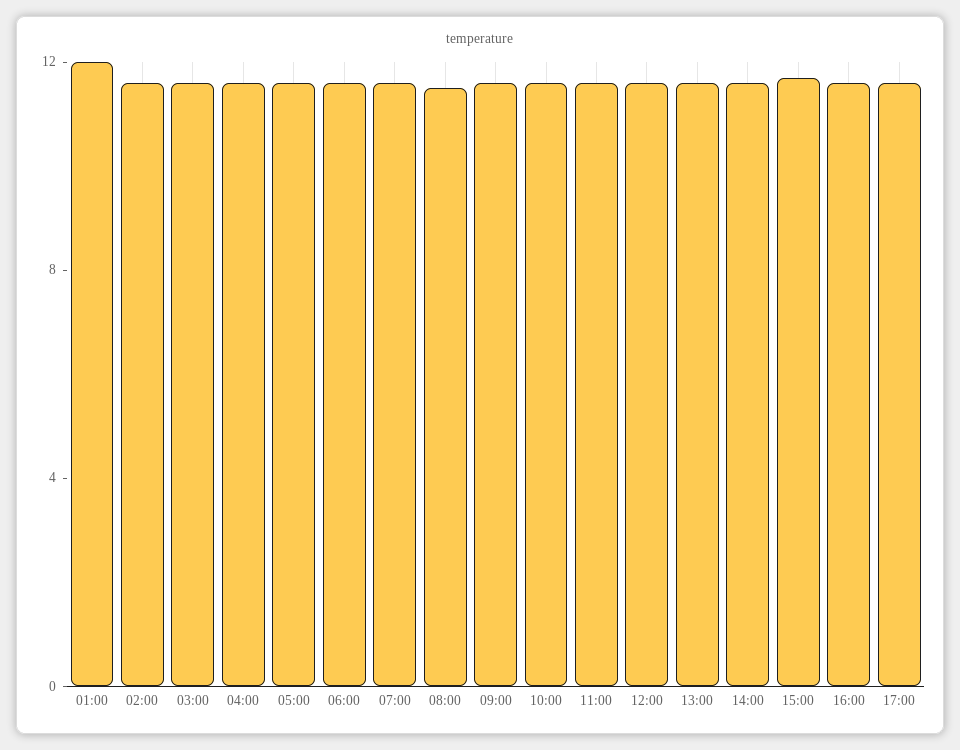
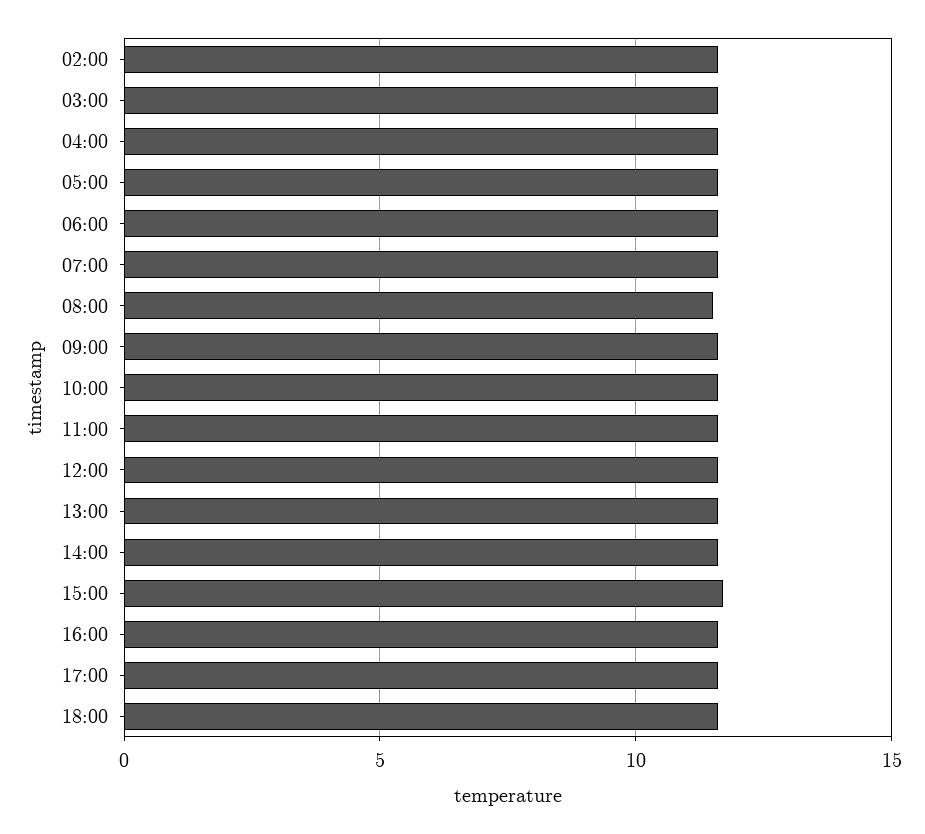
01:00: 12 -> none
18:00: none -> 11.5

